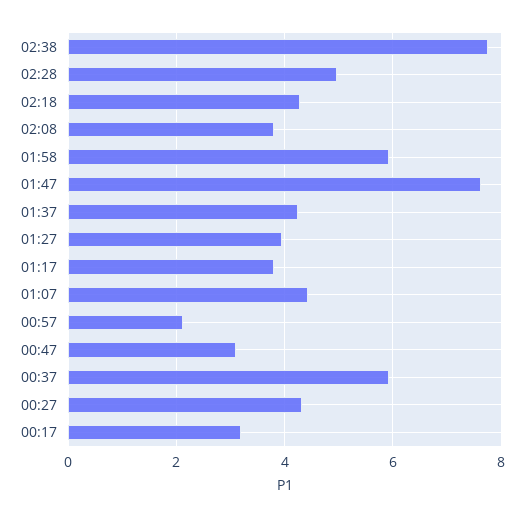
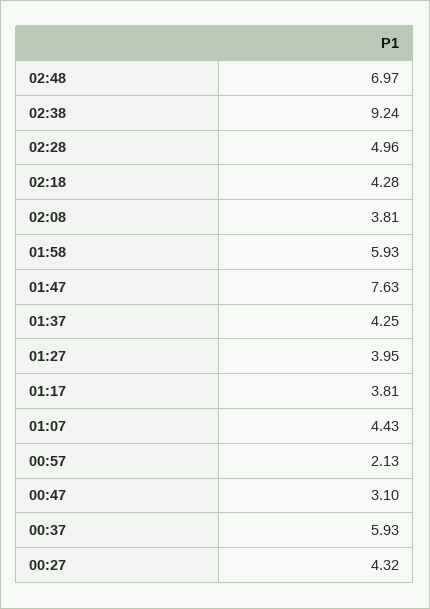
02:38: 7.8 -> 9.24
00:17: 3.2 -> none
02:48: none -> 6.97

